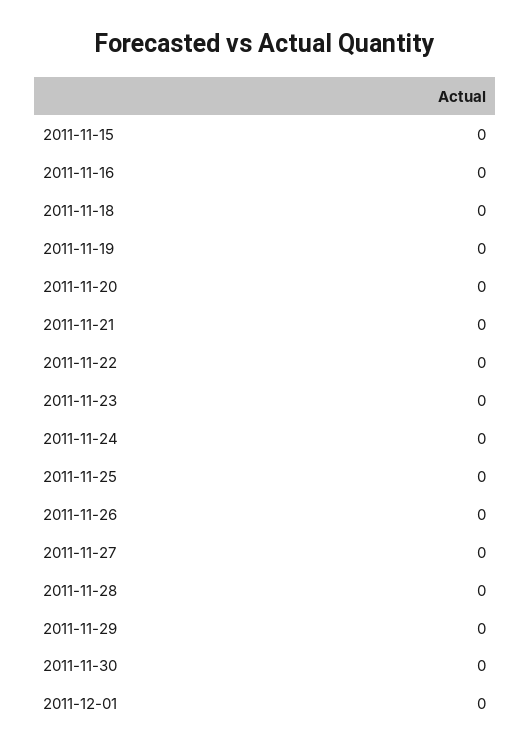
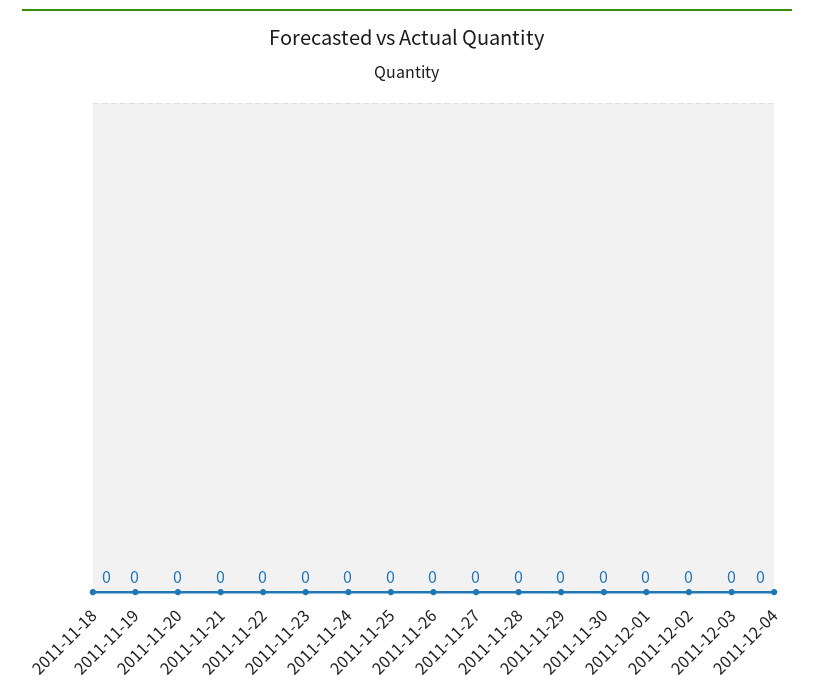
2011-11-15: 0 -> none
2011-11-16: 0 -> none
2011-12-02: none -> 0
2011-12-03: none -> 0
2011-12-04: none -> 0

